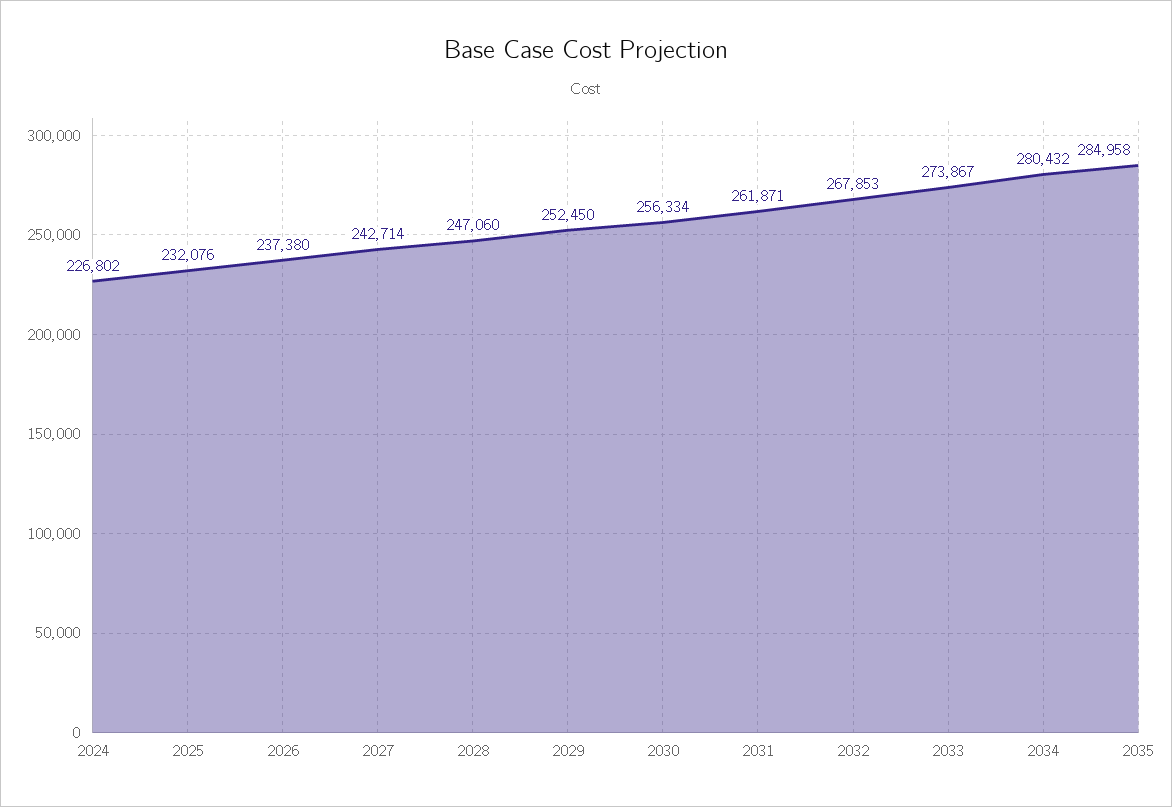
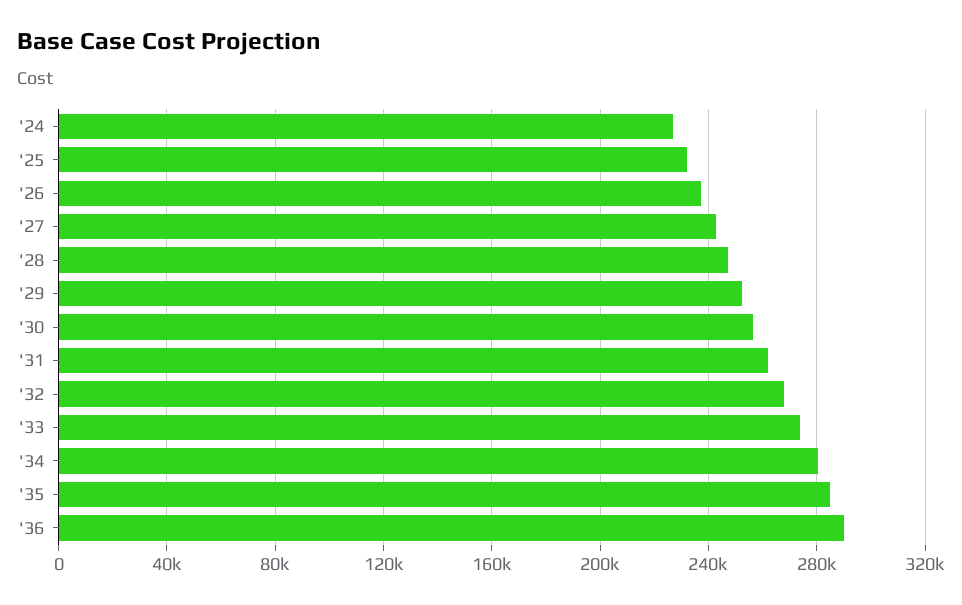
'36: none -> 290000

